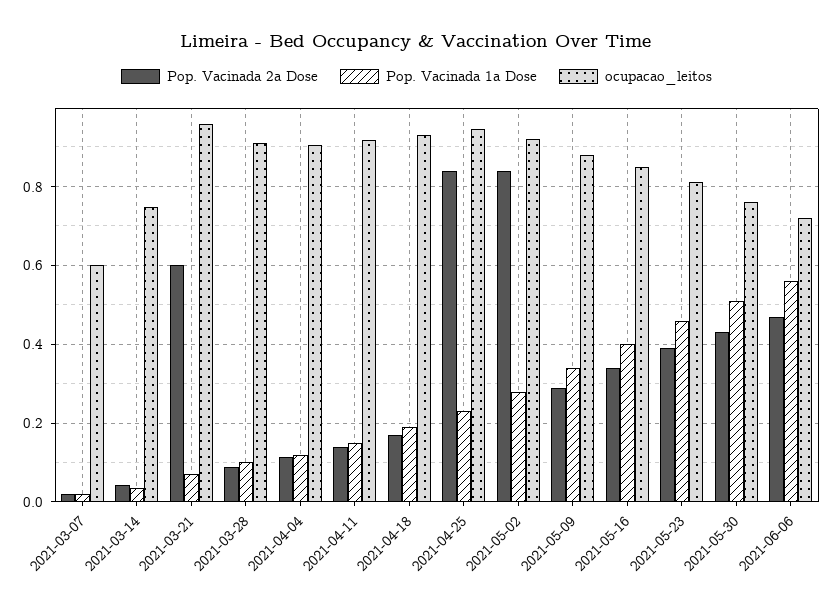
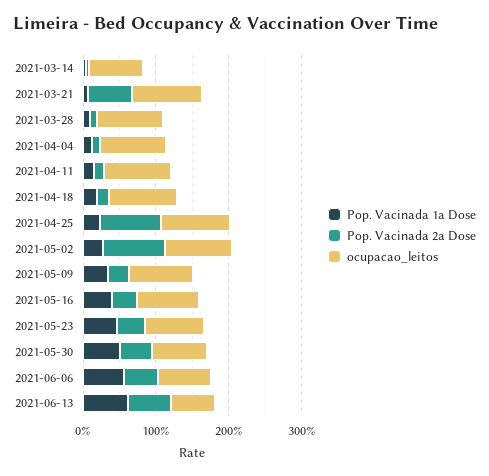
Pop. Vacinada 2a Dose, 2021-03-07: 0.02 -> none
Pop. Vacinada 1a Dose, 2021-03-07: 0.02 -> none
ocupacao_leitos, 2021-03-07: 0.6 -> none
Pop. Vacinada 1a Dose, 2021-06-13: none -> 0.6
Pop. Vacinada 2a Dose, 2021-06-13: none -> 0.6
ocupacao_leitos, 2021-06-13: none -> 0.6

